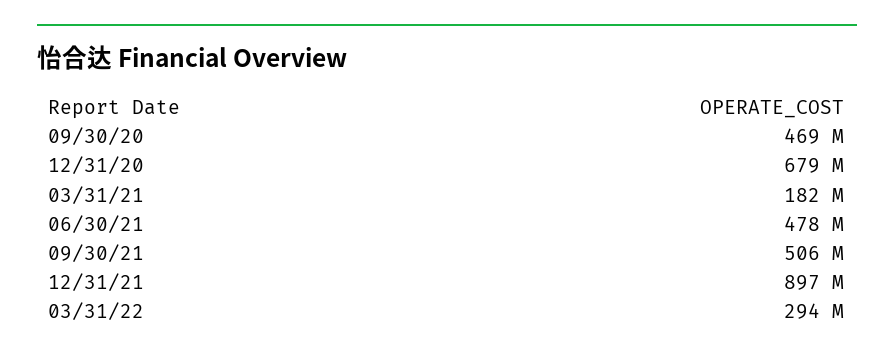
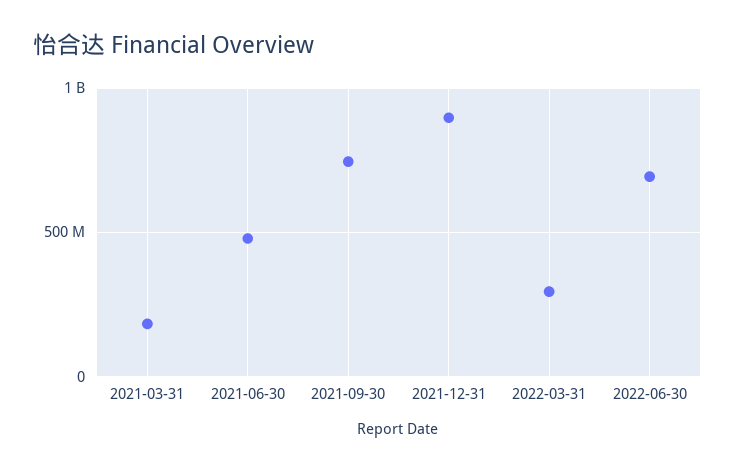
09/30/20: 469000000 -> none
12/31/20: 679000000 -> none
09/30/21: 506000000 -> 750000000
2022-06-30: none -> 700000000

